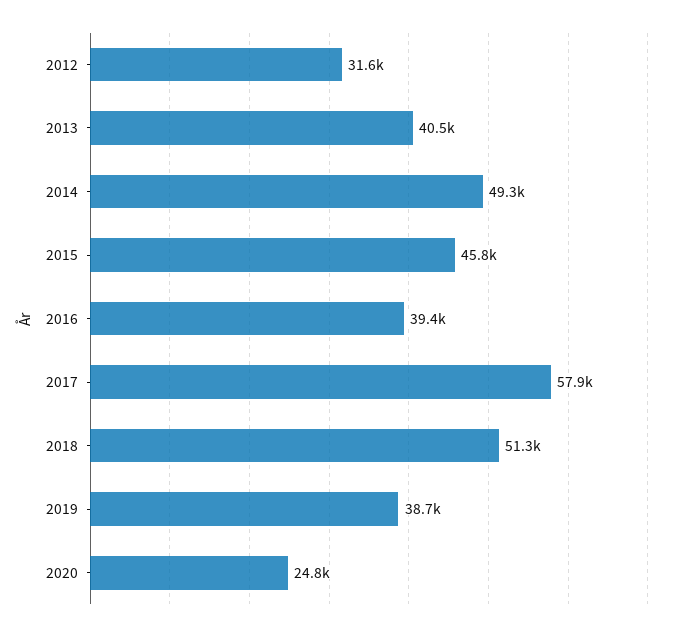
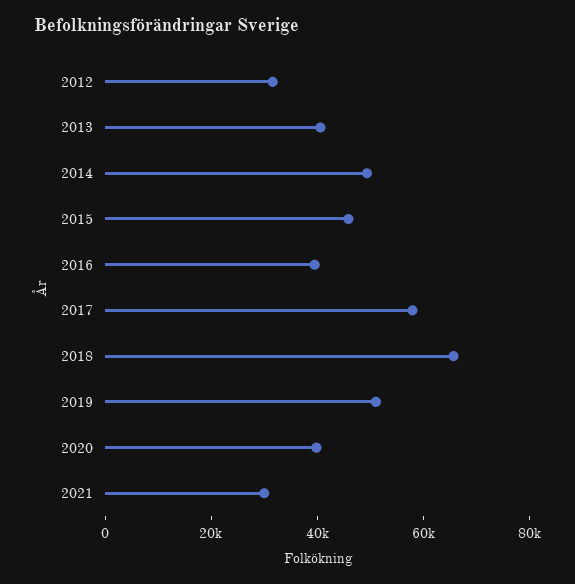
2018: 51300 -> 65000
2019: 38700 -> 50000
2020: 24800 -> 40000
2021: none -> 30000

